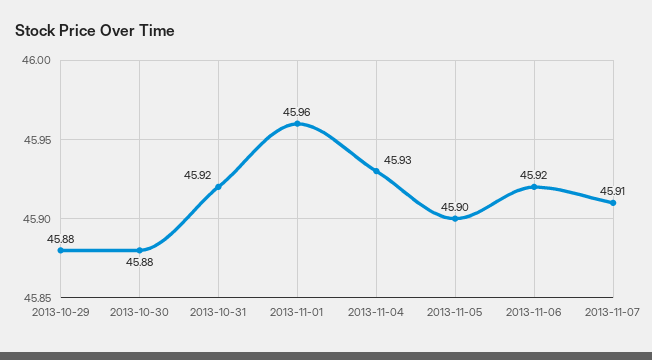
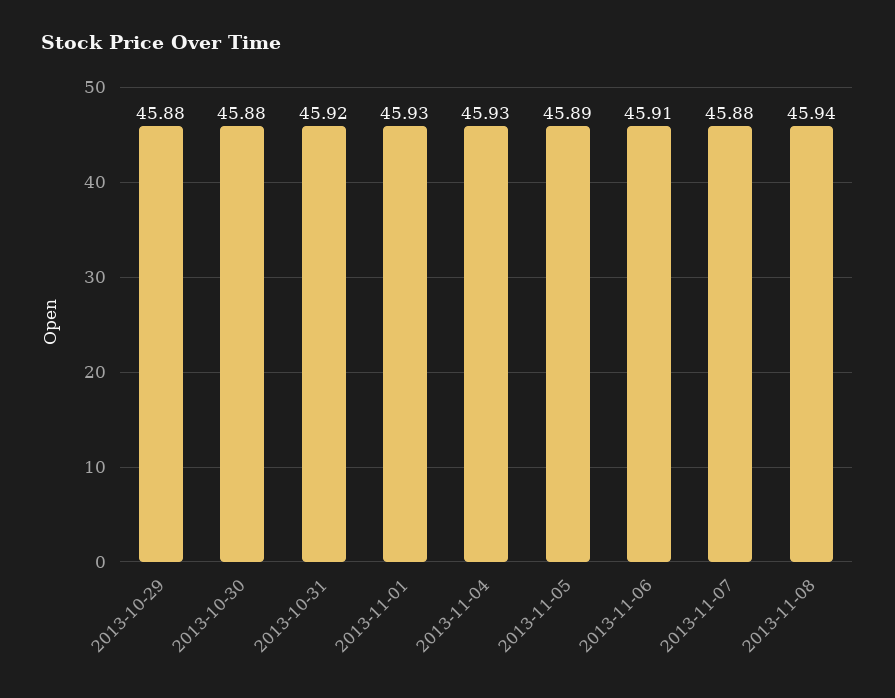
2013-11-01: 45.96 -> 45.93
2013-11-05: 45.9 -> 45.89
2013-11-06: 45.92 -> 45.91
2013-11-07: 45.91 -> 45.88
2013-11-08: none -> 45.94

